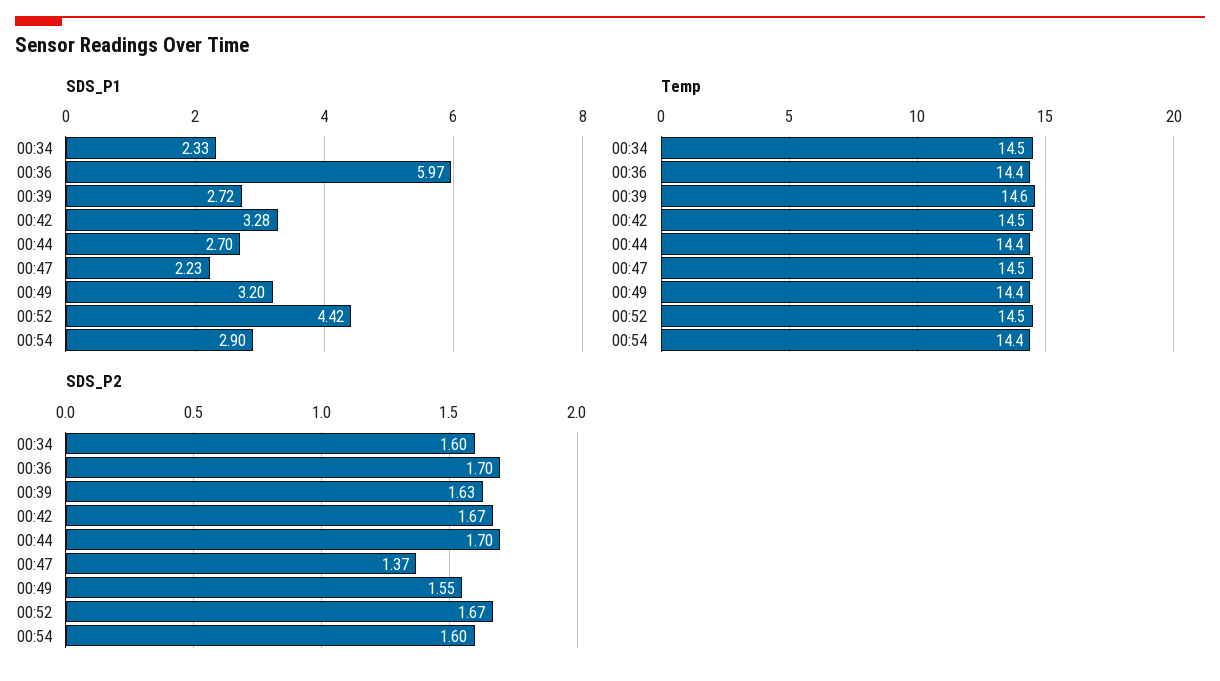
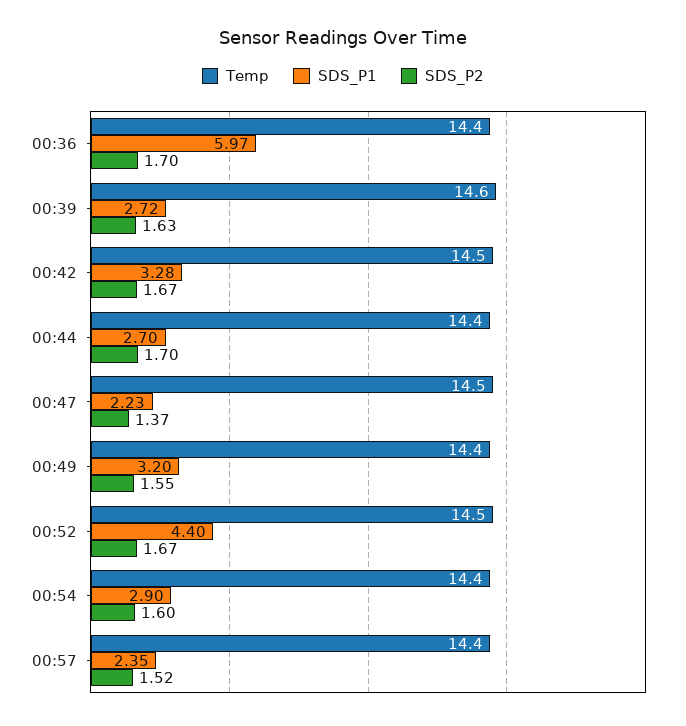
SDS_P1, 00:34: 2.33 -> none
SDS_P1, 00:52: 4.42 -> 4.4
Temp, 00:34: 14.5 -> none
SDS_P2, 00:34: 1.6 -> none
Temp, 00:57: none -> 14.4
SDS_P1, 00:57: none -> 2.35
SDS_P2, 00:57: none -> 1.52

